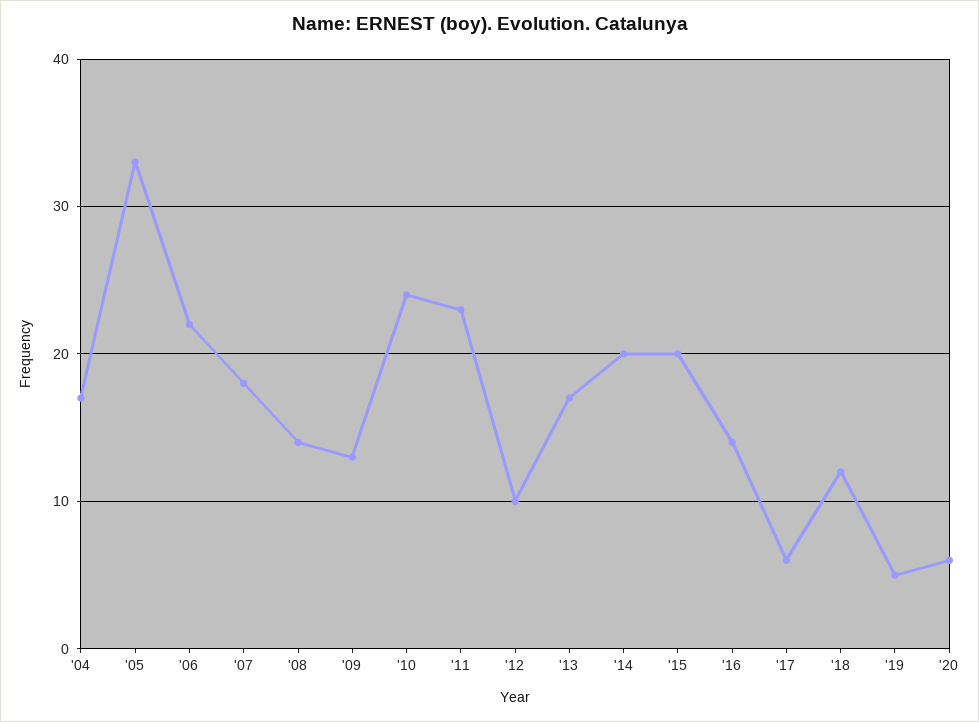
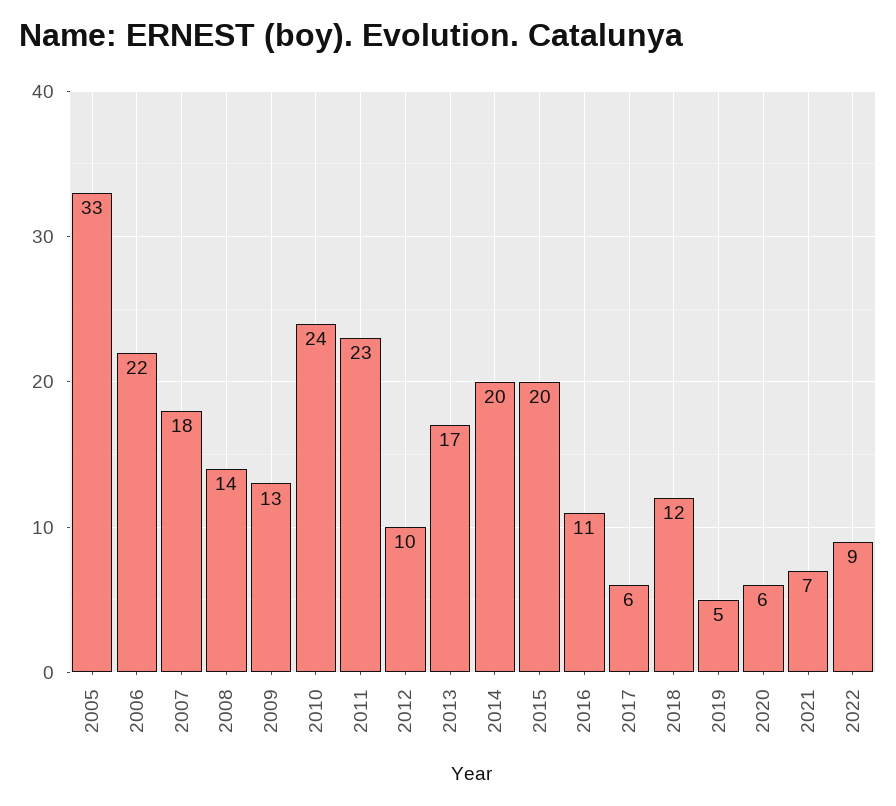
'04: 17 -> none
'16: 14 -> 11
2021: none -> 7
2022: none -> 9

